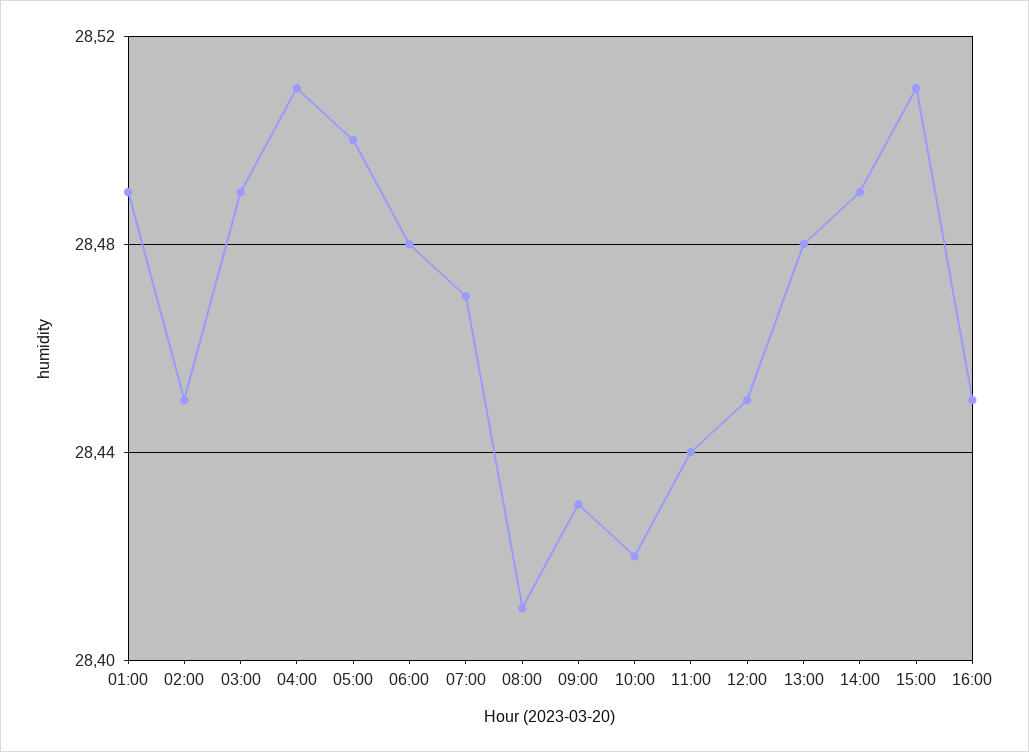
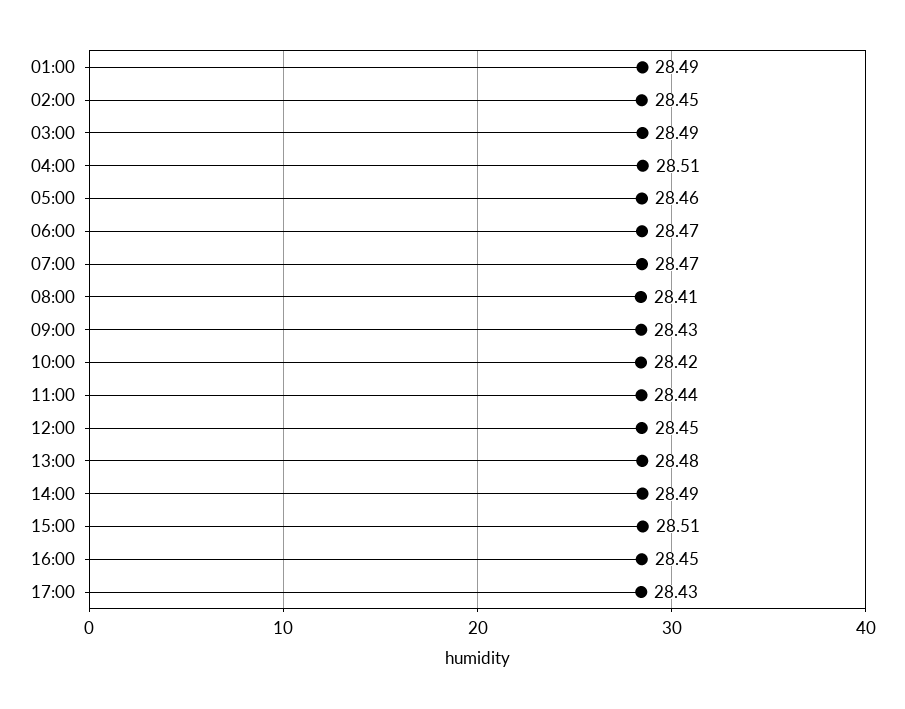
05:00: 28.5 -> 28.46
06:00: 28.48 -> 28.47
17:00: none -> 28.43

